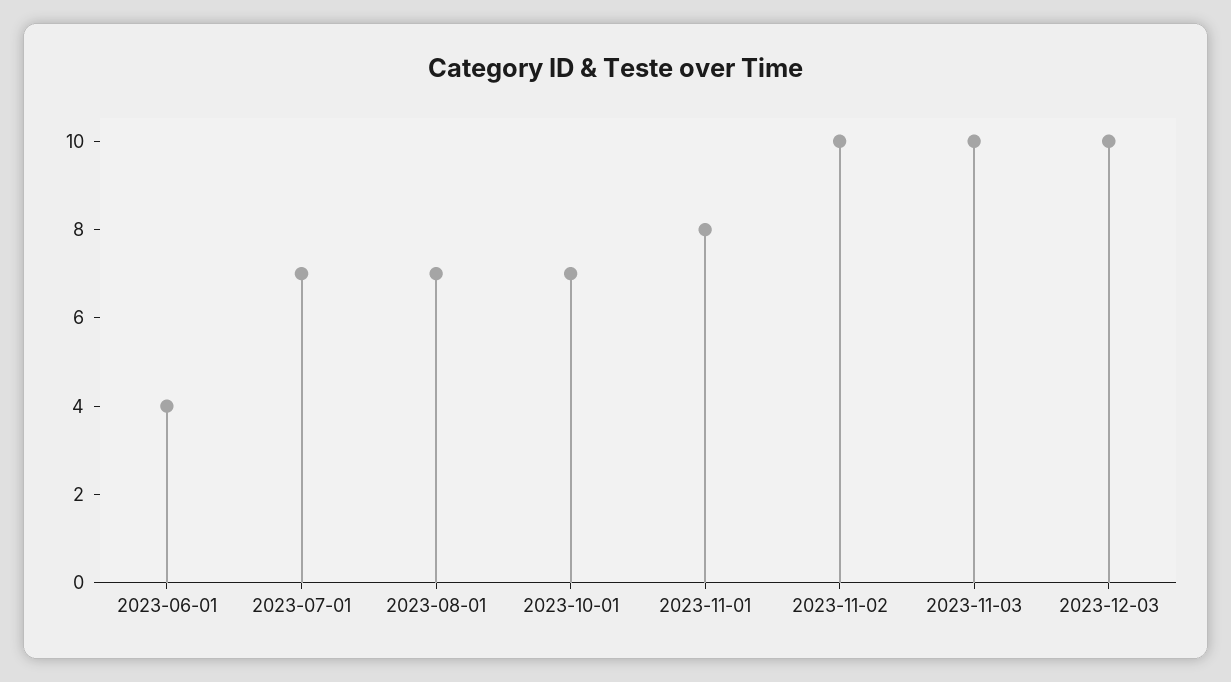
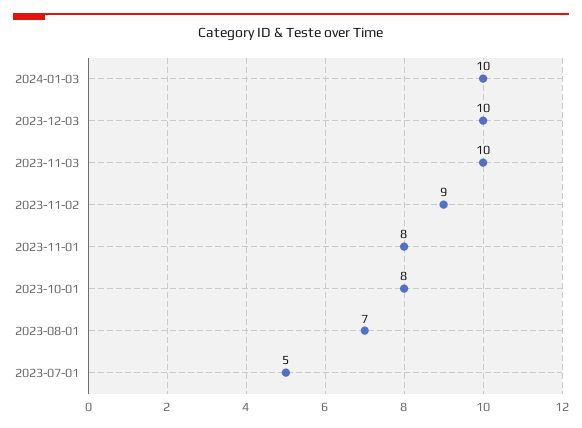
2023-06-01: 4 -> none
2023-07-01: 7 -> 5
2023-10-01: 7 -> 8
2023-11-02: 10 -> 9
2024-01-03: none -> 10

